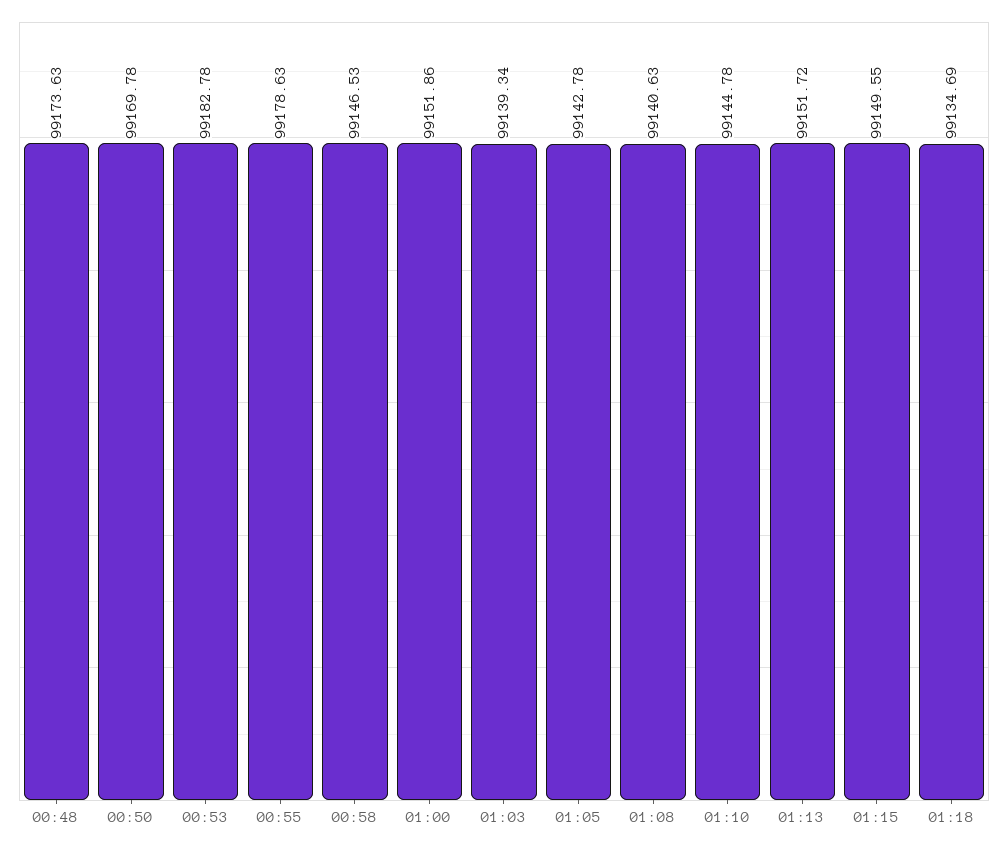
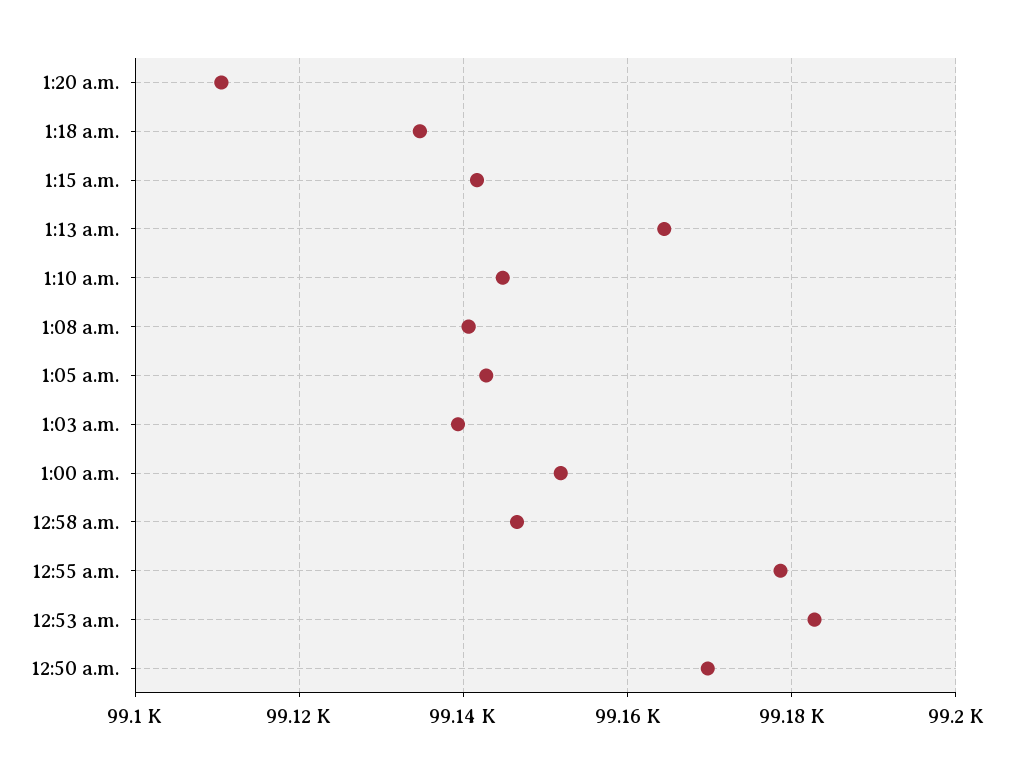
00:48: 99173.63 -> none
01:13: 99151.72 -> 99164
01:15: 99149.55 -> 99142
1:20 a.m.: none -> 99110

